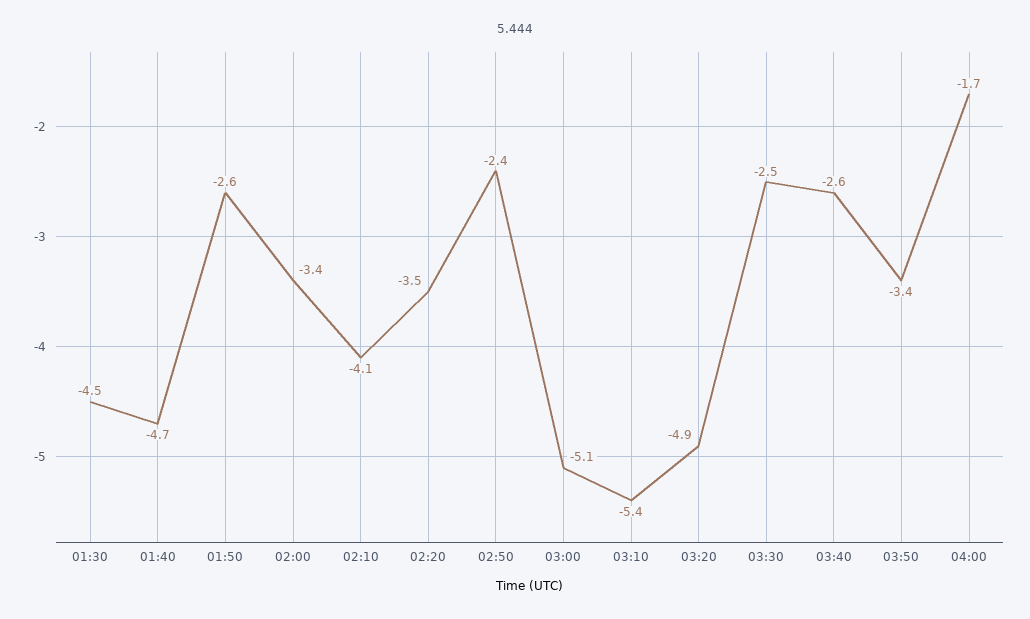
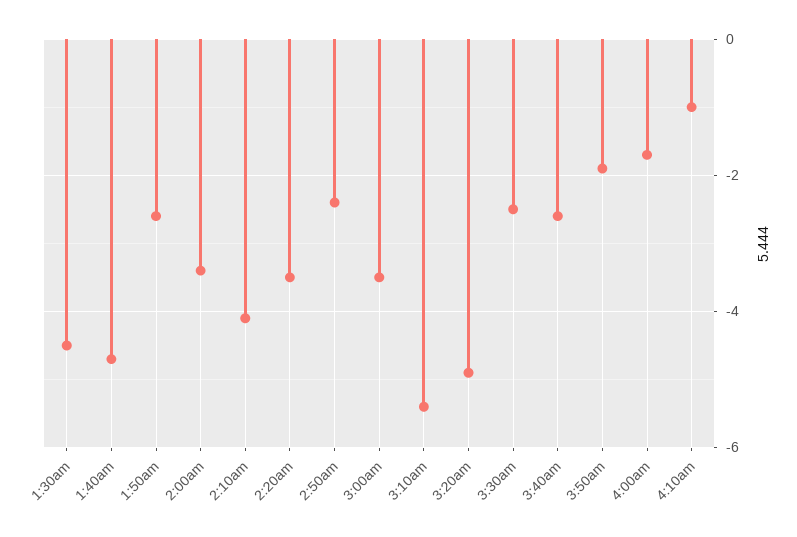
03:00: -5.1 -> -3.5
03:50: -3.4 -> -2
4:10am: none -> -1

